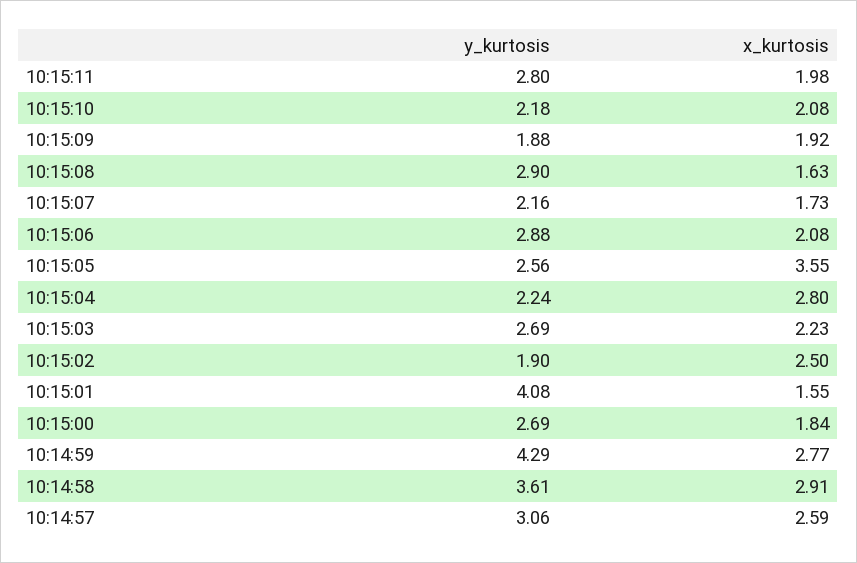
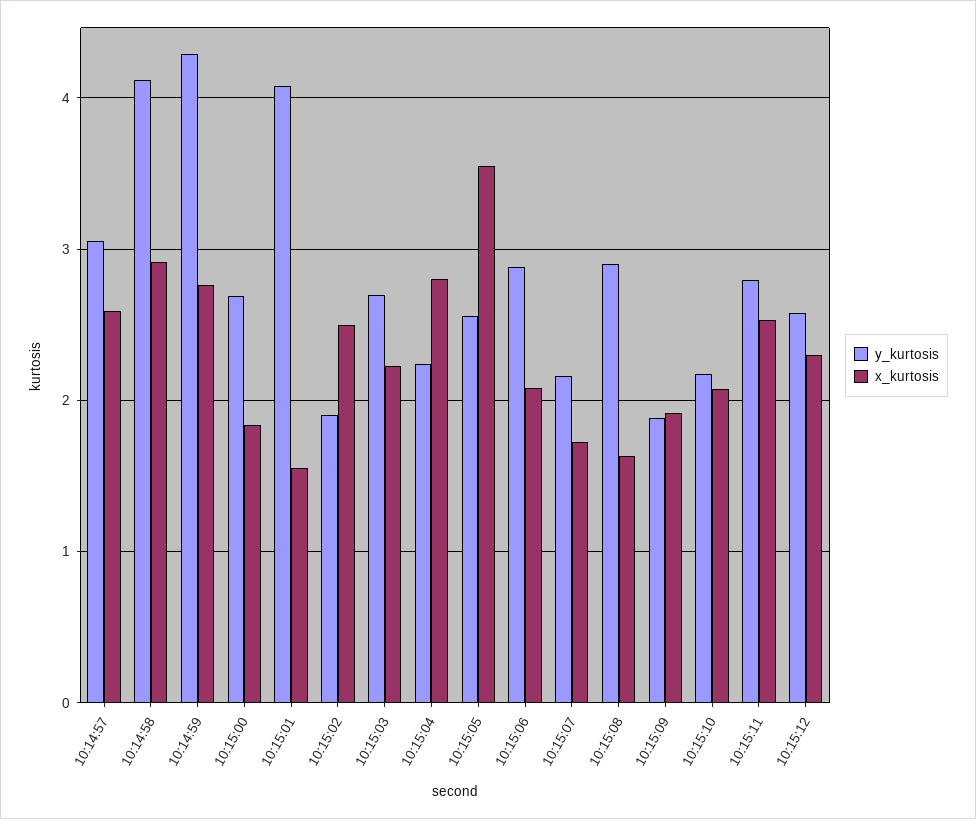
x_kurtosis, 10:15:11: 1.98 -> 2.5
y_kurtosis, 10:14:58: 3.61 -> 4.1
y_kurtosis, 10:15:12: none -> 2.6
x_kurtosis, 10:15:12: none -> 2.3

